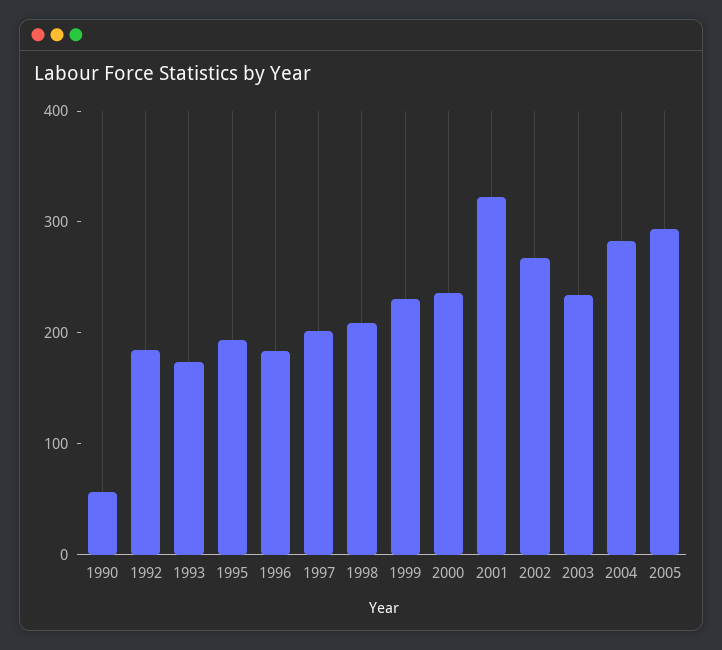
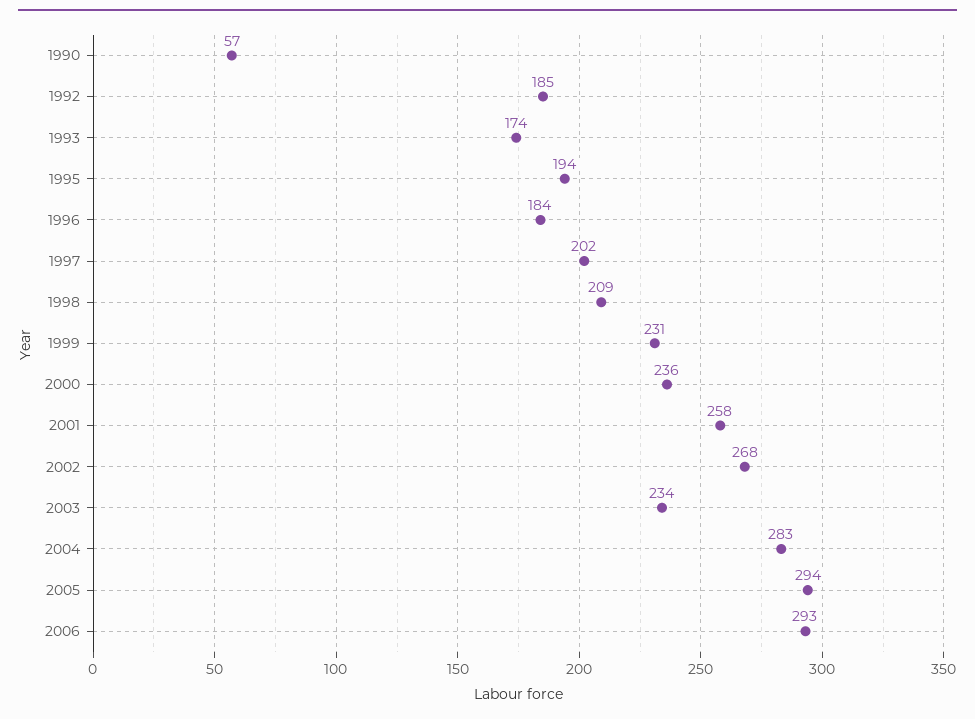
2001: 320 -> 258
2006: none -> 293

